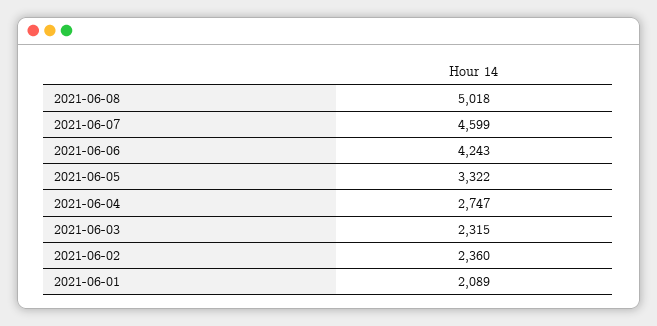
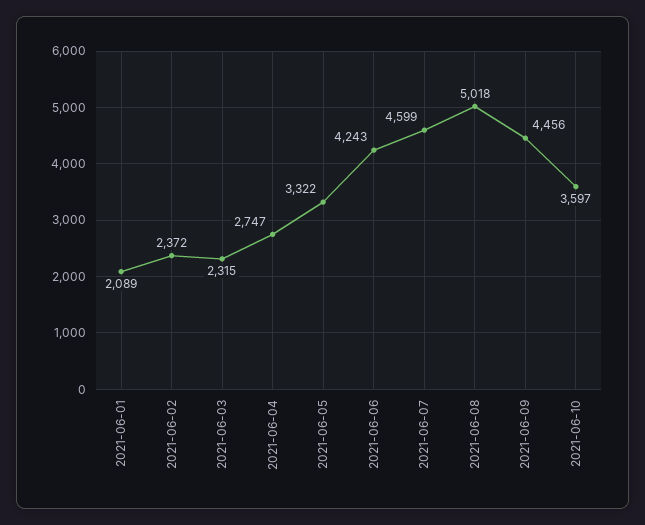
2021-06-02: 2360 -> 2372
2021-06-09: none -> 4456
2021-06-10: none -> 3597

